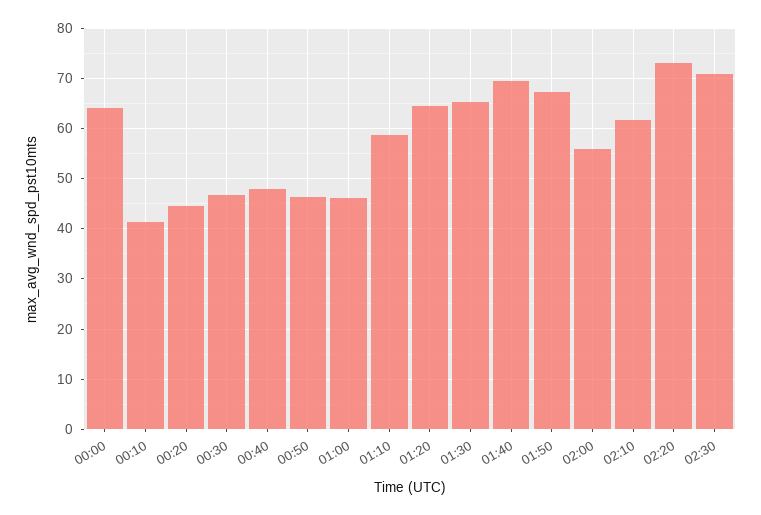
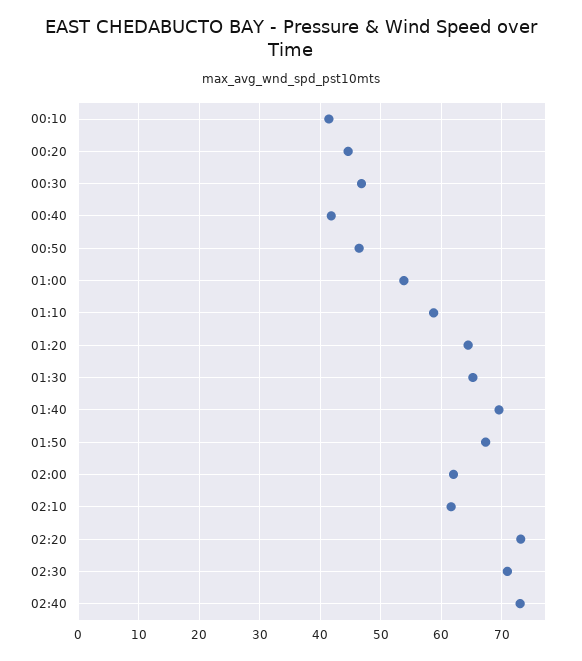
00:00: 64 -> none
00:40: 48 -> 42
01:00: 46 -> 54
02:00: 56 -> 62
02:40: none -> 73

